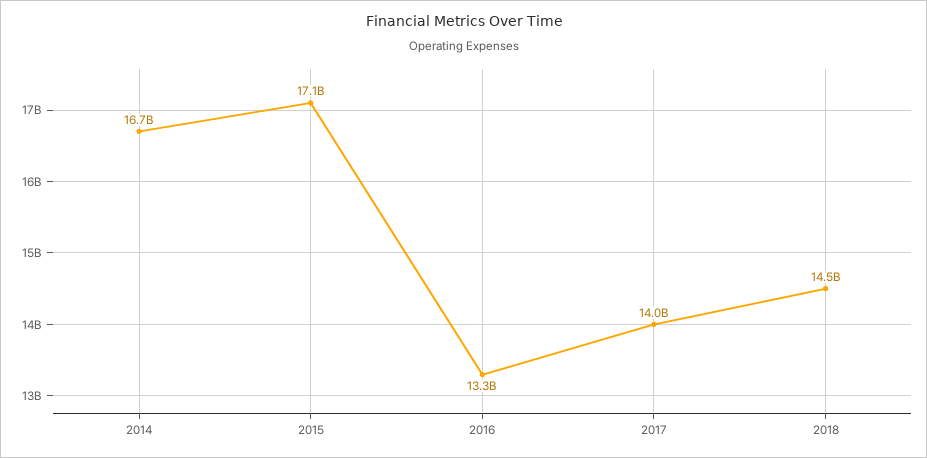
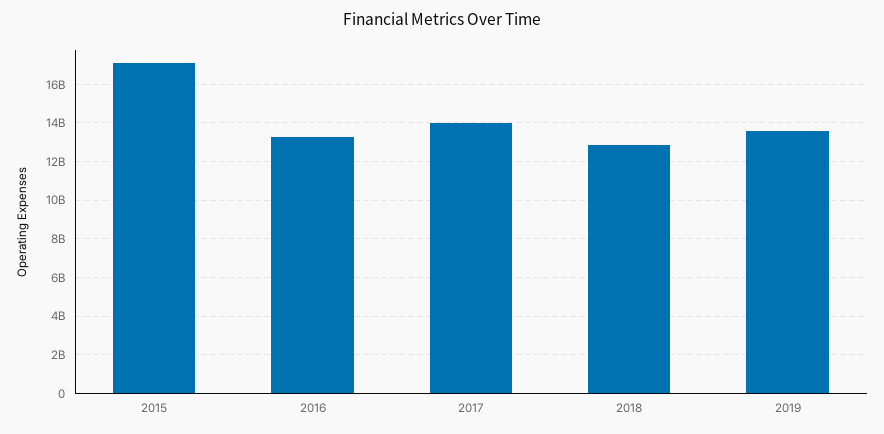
2014: 16700000000 -> none
2018: 14500000000 -> 13000000000
2019: none -> 13500000000

